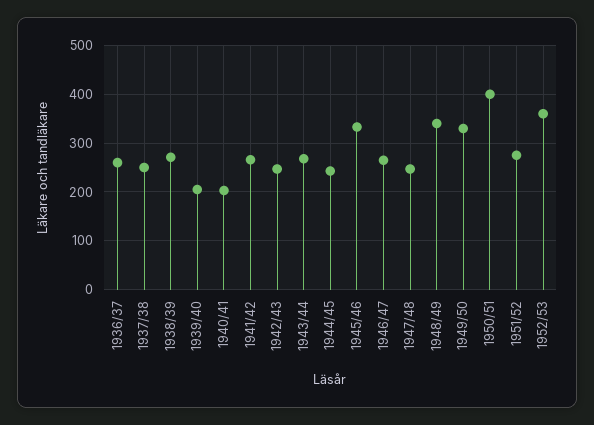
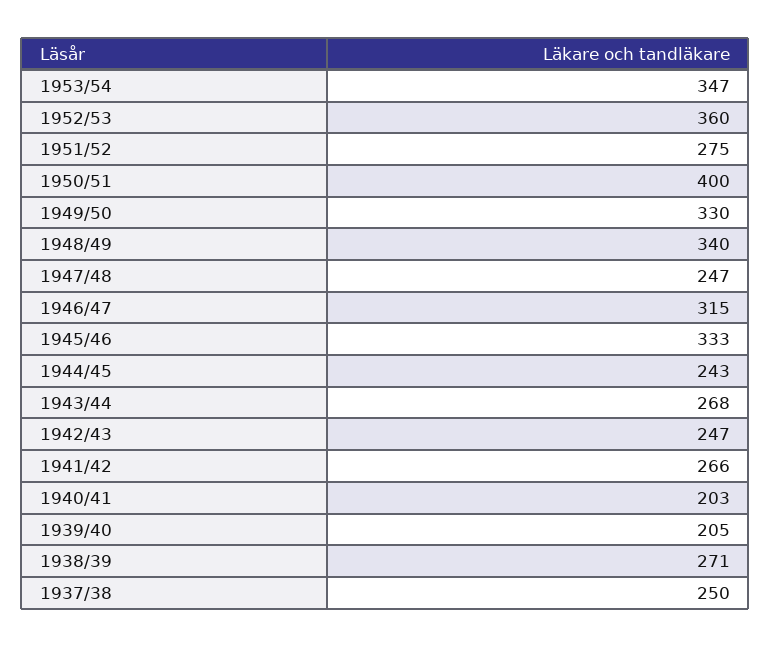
1936/37: 260 -> none
1946/47: 260 -> 315
1953/54: none -> 347

